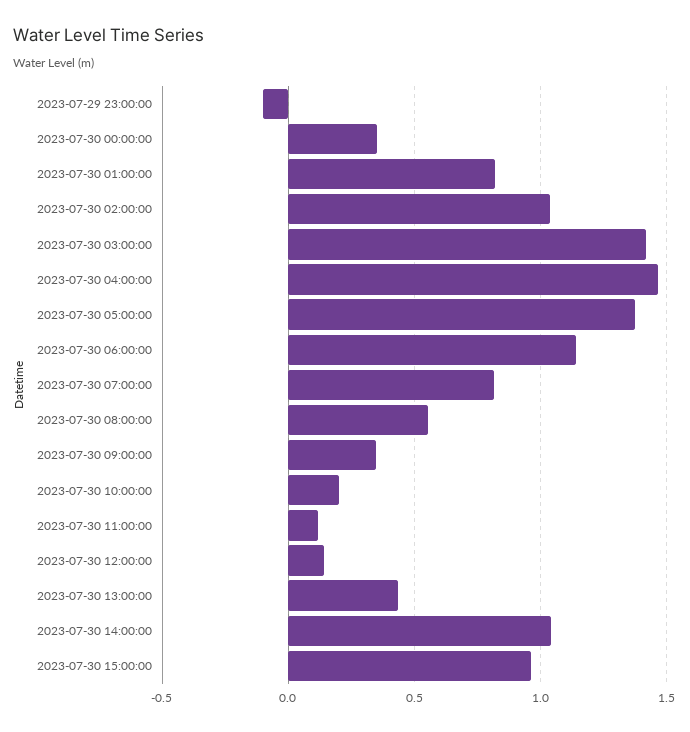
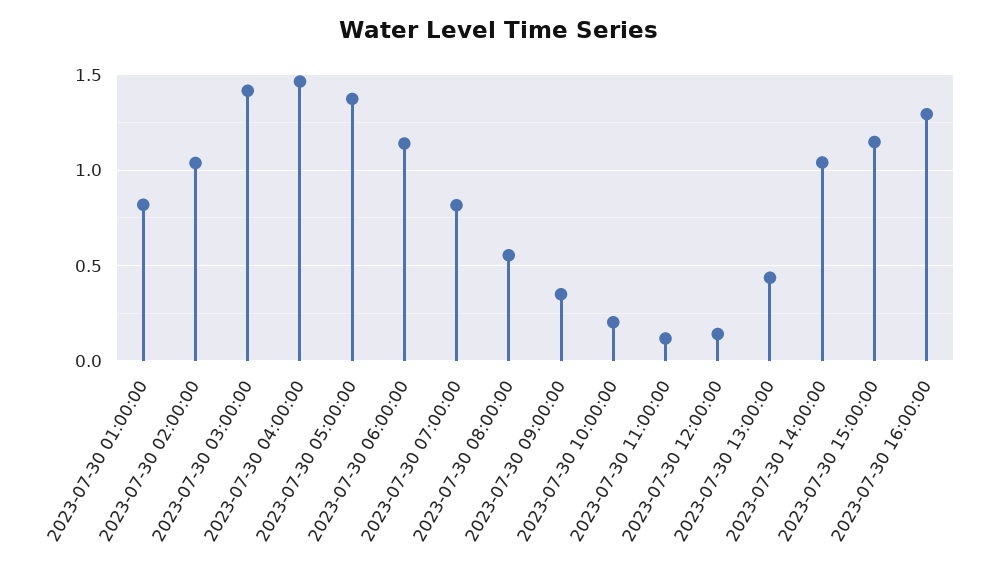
2023-07-29 23:00:00: -0.1 -> none
2023-07-30 00:00:00: 0.35 -> none
2023-07-30 15:00:00: 0.95 -> 1.15
2023-07-30 16:00:00: none -> 1.3

